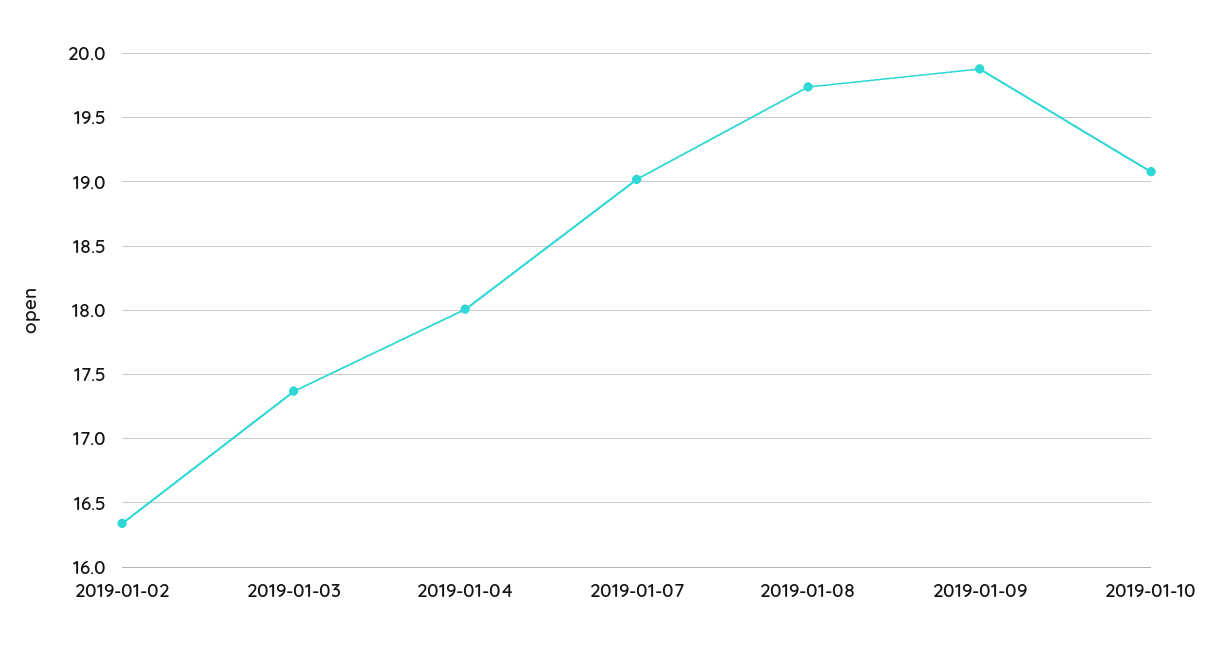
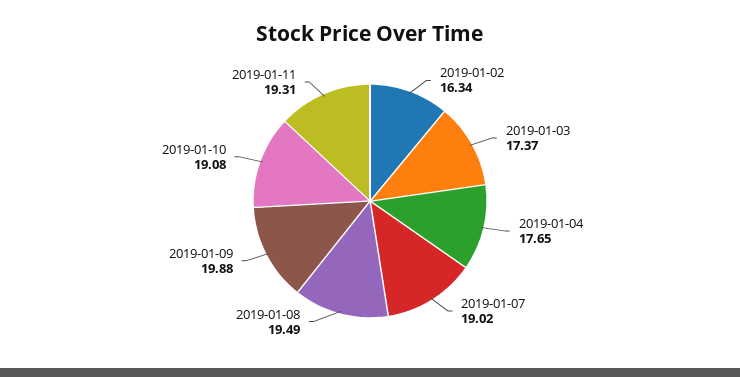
2019-01-04: 18 -> 17.65
2019-01-08: 19.75 -> 19.49
2019-01-11: none -> 19.31

